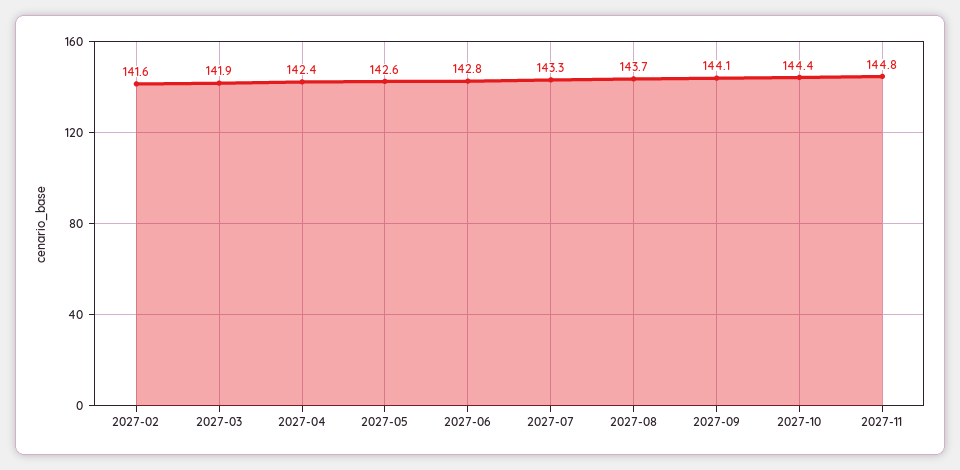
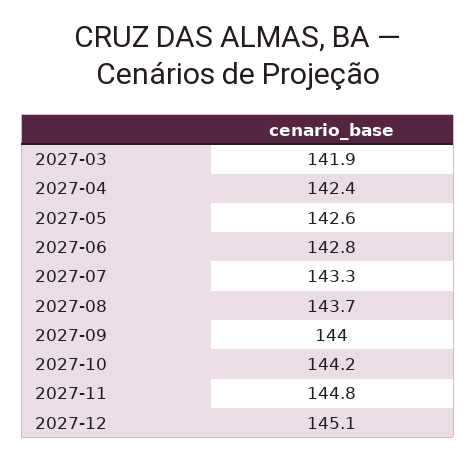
2027-02: 141.6 -> none
2027-09: 144.1 -> 144
2027-10: 144.4 -> 144.2
2027-12: none -> 145.1

